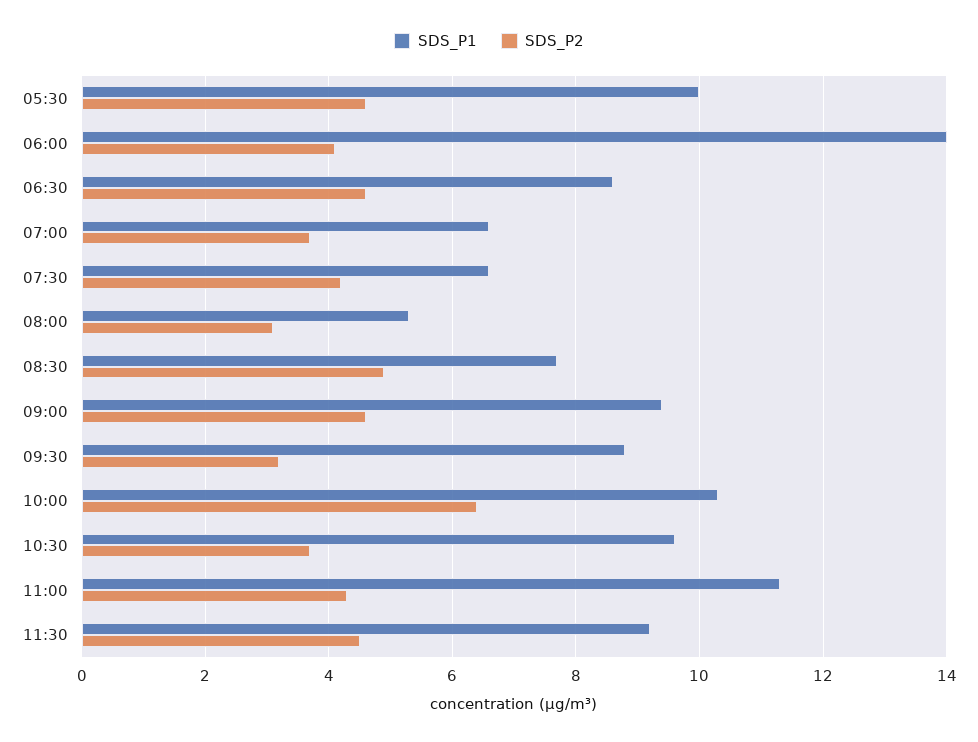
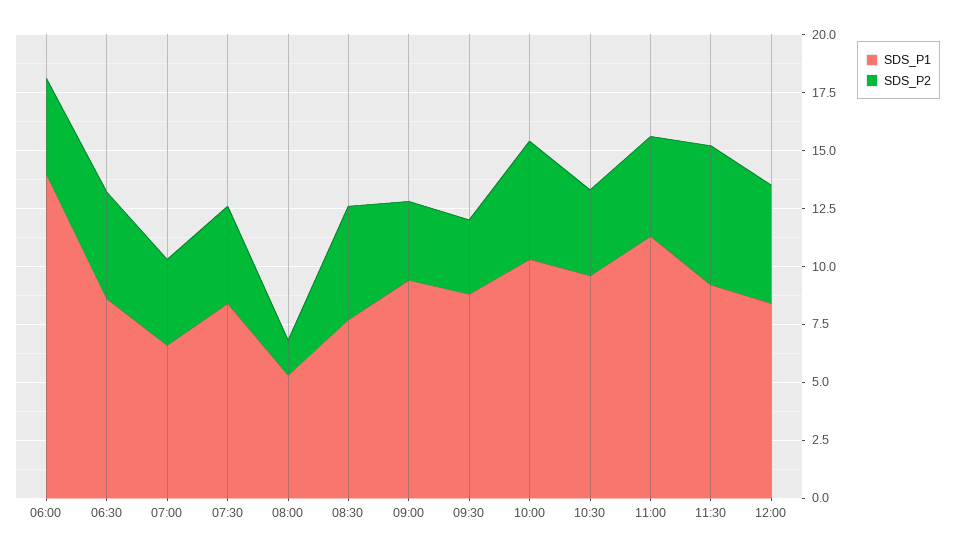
SDS_P1, 05:30: 10 -> none
SDS_P2, 05:30: 4.5 -> none
SDS_P1, 07:30: 6.5 -> 8.5
SDS_P2, 08:00: 3 -> 1.5
SDS_P2, 09:00: 4.5 -> 3.5
SDS_P2, 10:00: 6.5 -> 5
SDS_P2, 11:30: 4.5 -> 6
SDS_P1, 12:00: none -> 8.5
SDS_P2, 12:00: none -> 5

